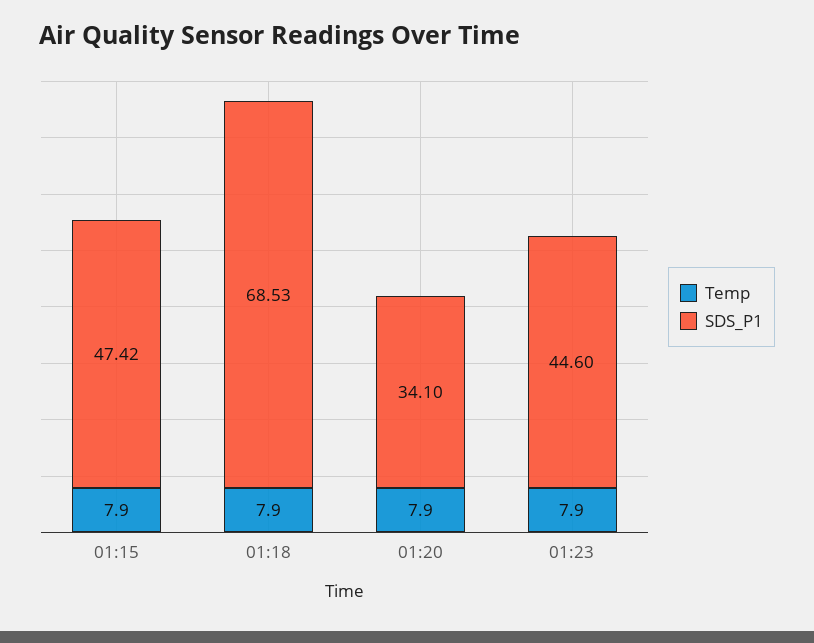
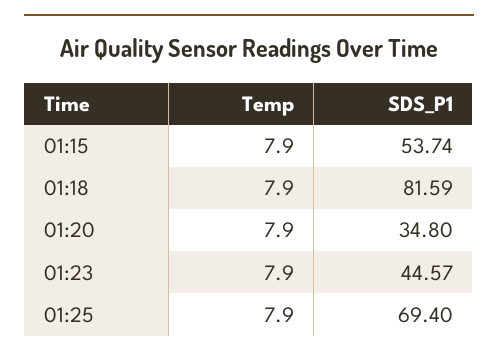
SDS_P1, 01:15: 47.42 -> 53.74
SDS_P1, 01:18: 68.53 -> 81.59
SDS_P1, 01:20: 34.1 -> 34.8
SDS_P1, 01:23: 44.6 -> 44.57
Temp, 01:25: none -> 7.9
SDS_P1, 01:25: none -> 69.4

